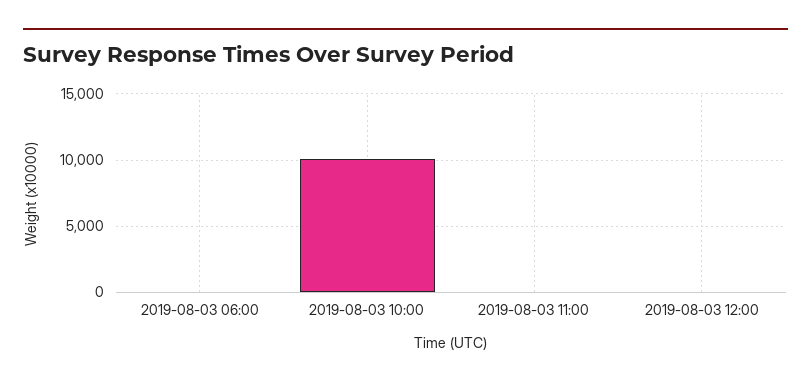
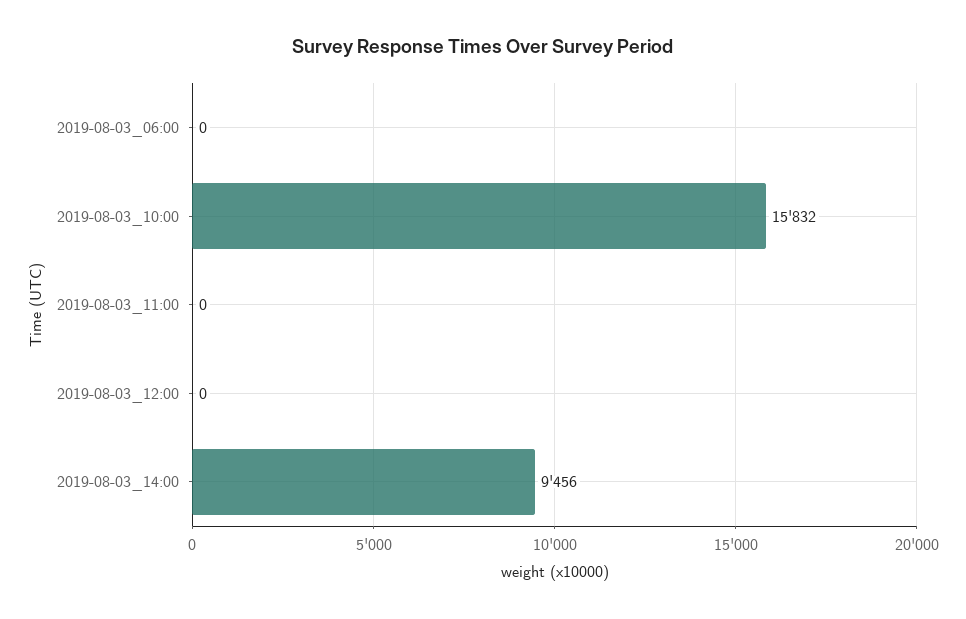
2019-08-03 10:00: 10000 -> 15832
2019-08-03_14:00: none -> 9456

